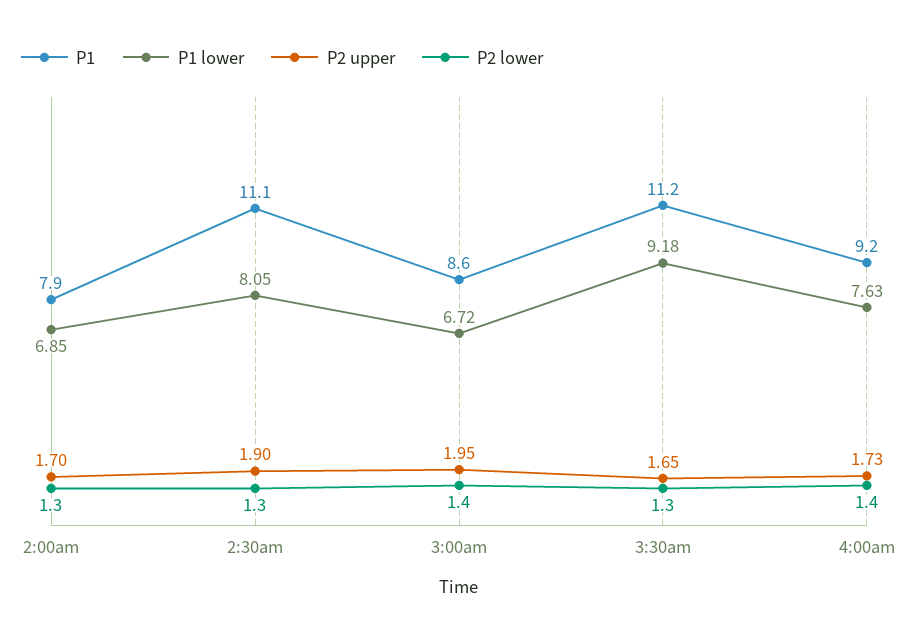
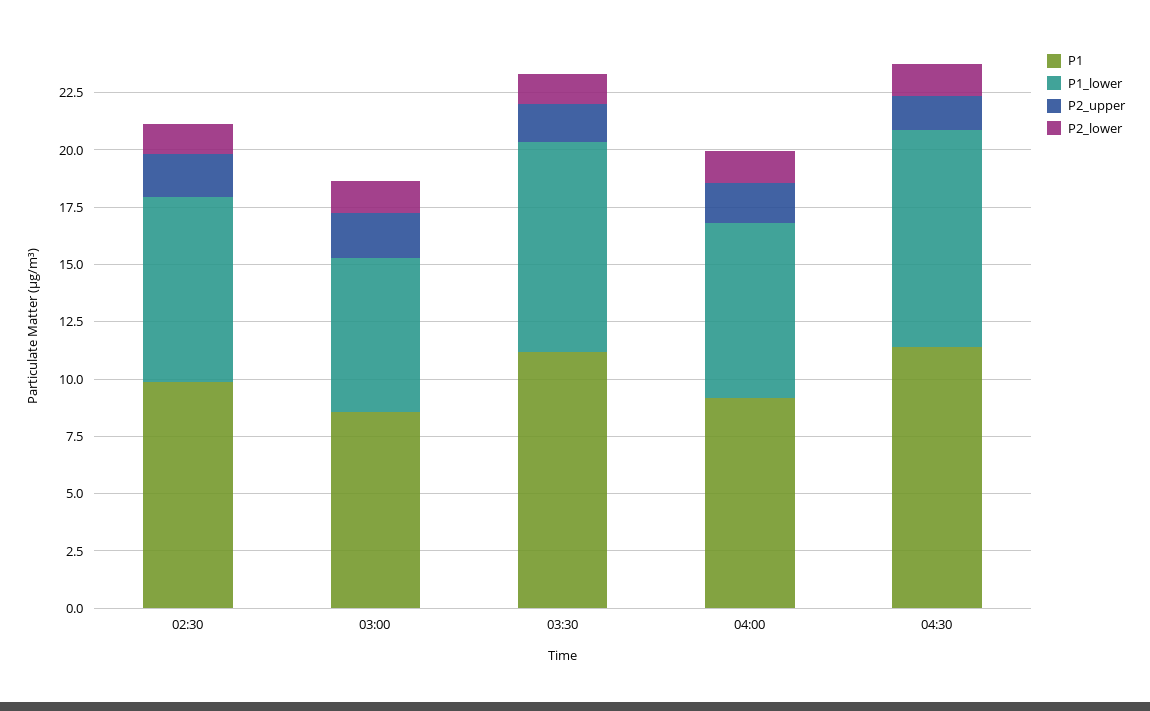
P1, 2:00am: 7.9 -> none
P1 lower, 2:00am: 6.85 -> none
P2 upper, 2:00am: 1.7 -> none
P2 lower, 2:00am: 1.3 -> none
P1, 2:30am: 11.1 -> 10
P1, 04:30: none -> 11.5
P1 lower, 04:30: none -> 9.5
P2 upper, 04:30: none -> 1.5
P2 lower, 04:30: none -> 1.5

